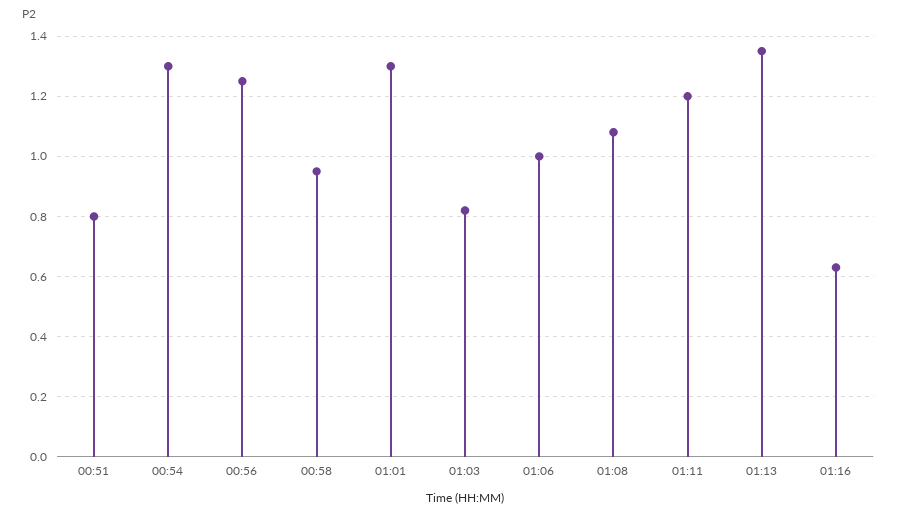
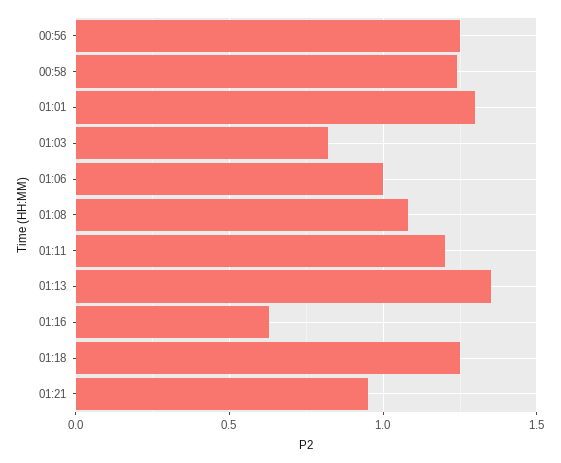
00:51: 0.8 -> none
00:54: 1.3 -> none
00:58: 0.95 -> 1.25
01:18: none -> 1.25
01:21: none -> 0.95

